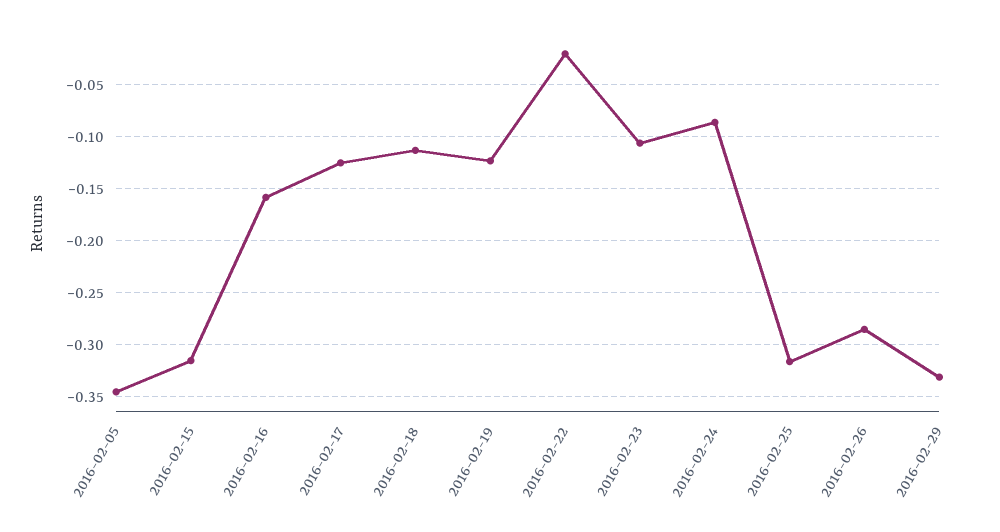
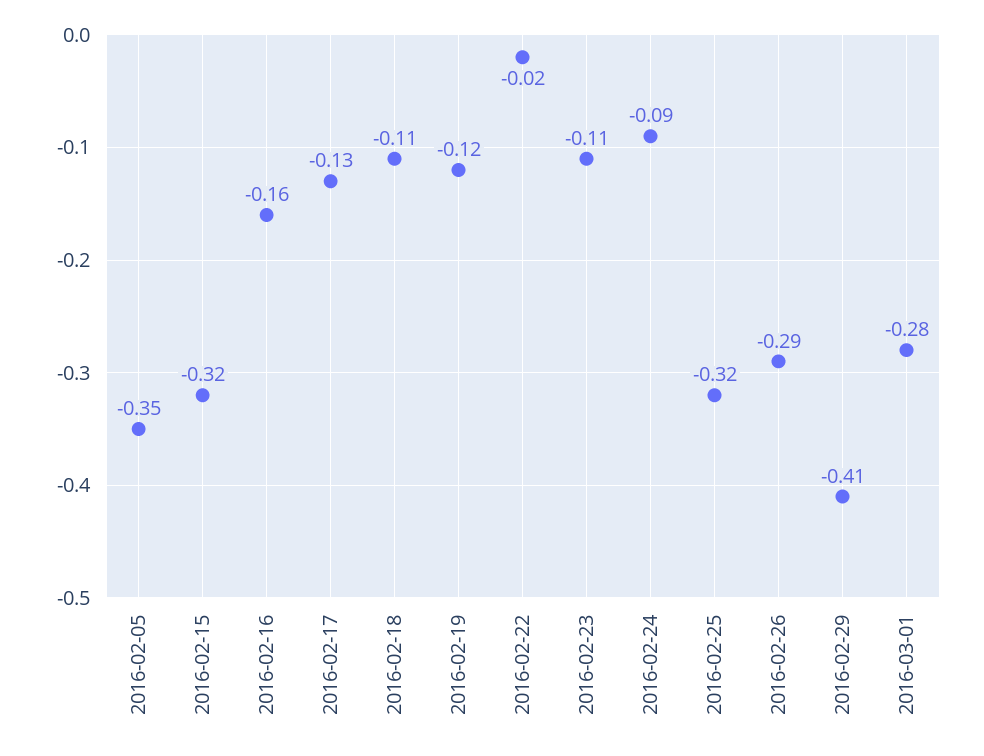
2016-02-29: -0.33 -> -0.41
2016-03-01: none -> -0.28

